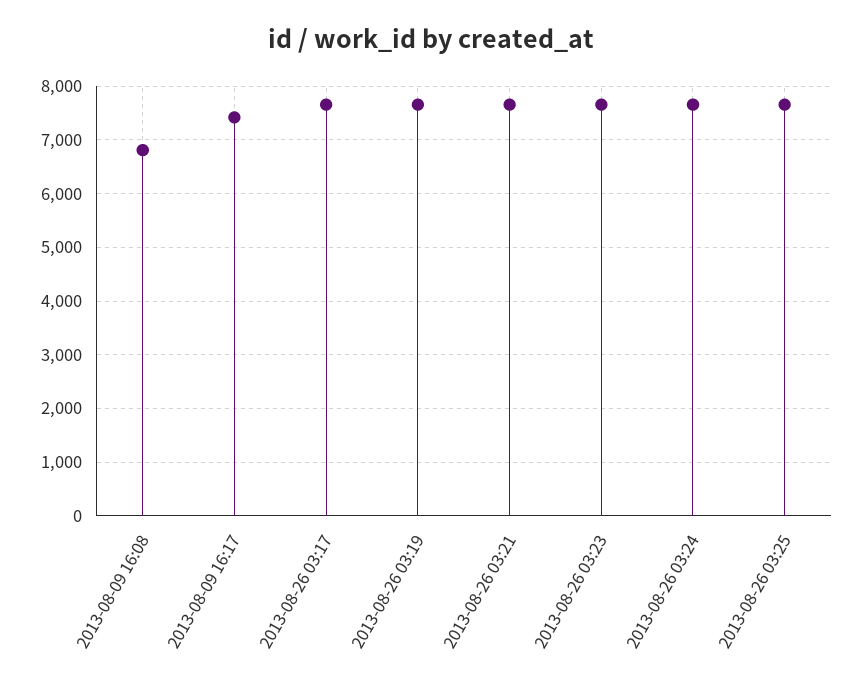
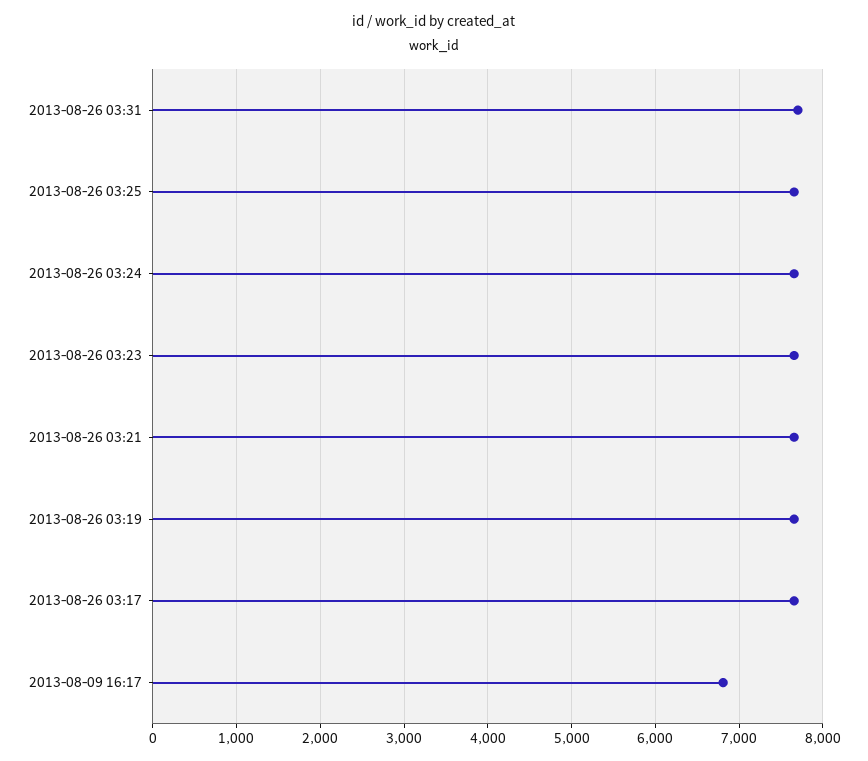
2013-08-09 16:08: 6800 -> none
2013-08-09 16:17: 7400 -> 6800
2013-08-26 03:31: none -> 7700

